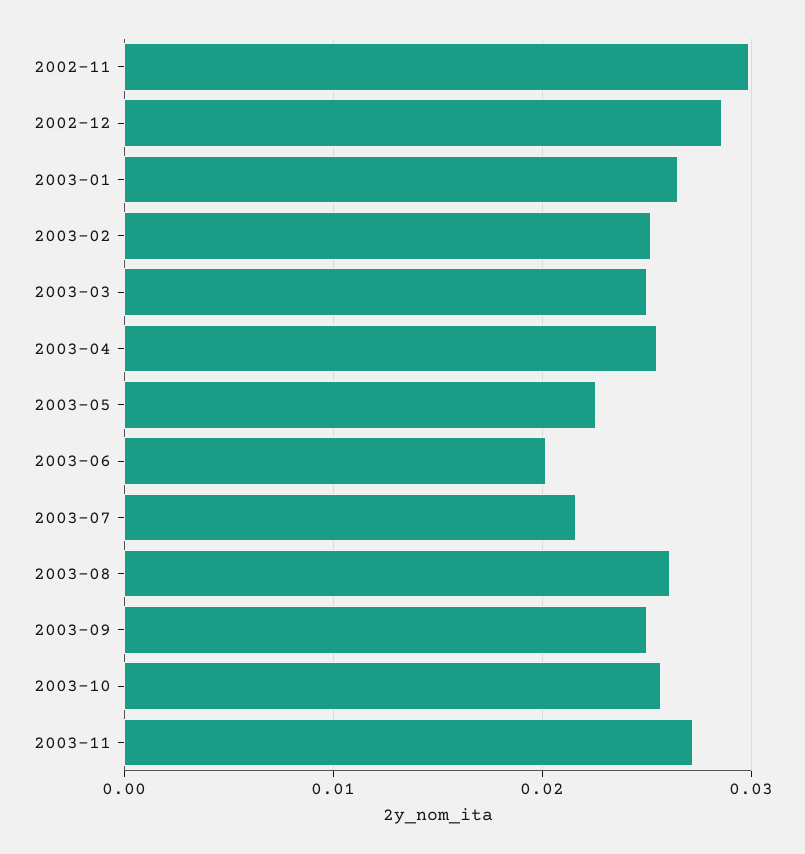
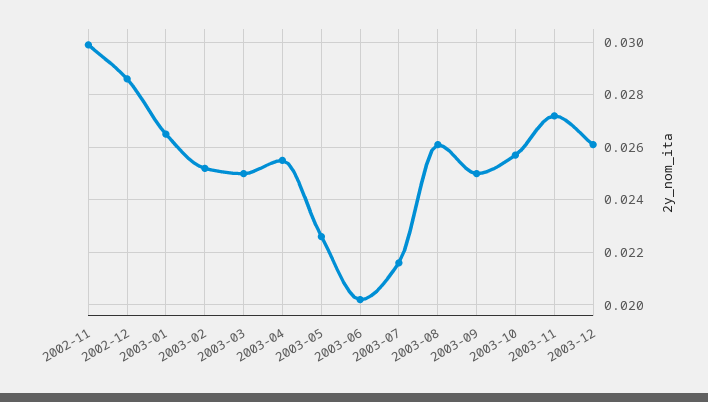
2003-12: none -> 0.026

